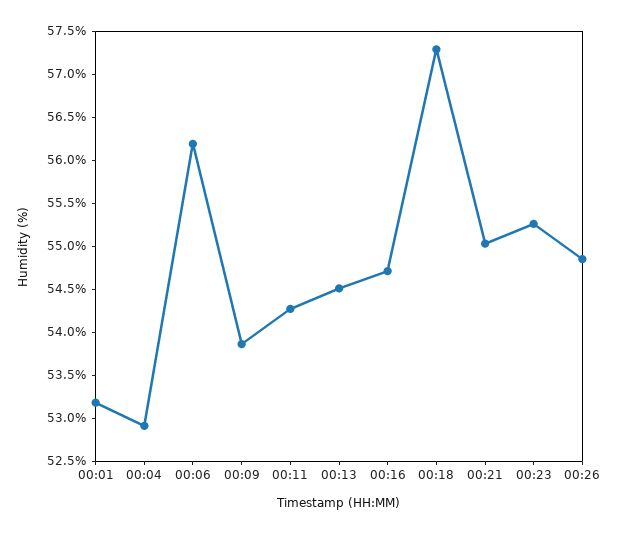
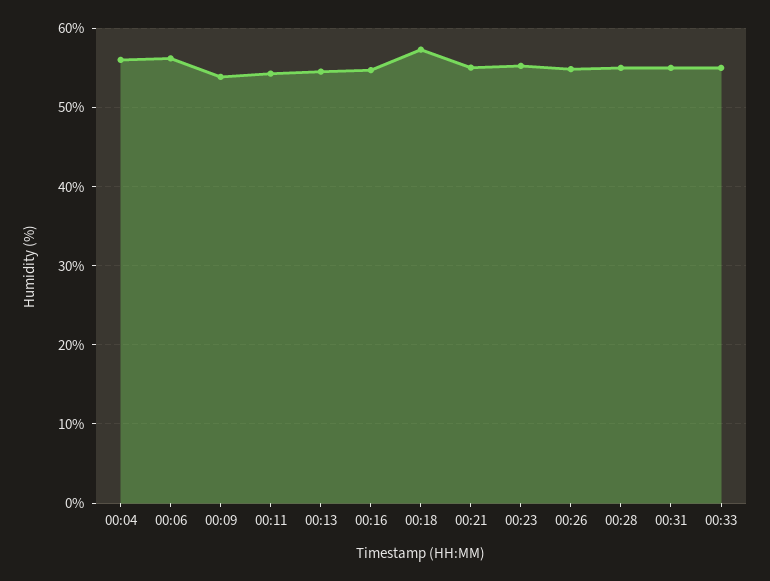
00:01: 53.2 -> none
00:04: 52.9 -> 56
00:28: none -> 55
00:31: none -> 55
00:33: none -> 55

